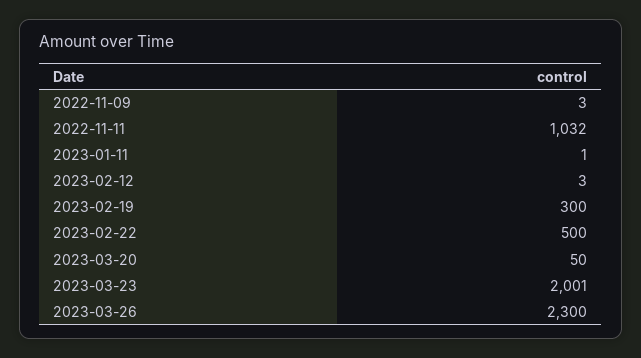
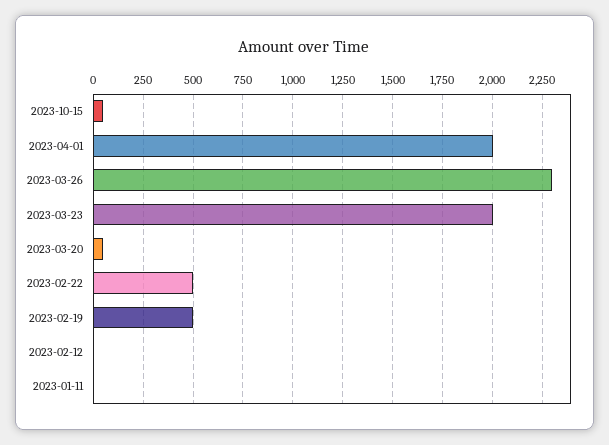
2022-11-09: 3 -> none
2022-11-11: 1032 -> none
2023-02-19: 300 -> 500
2023-10-15: none -> 50
2023-04-01: none -> 2000

